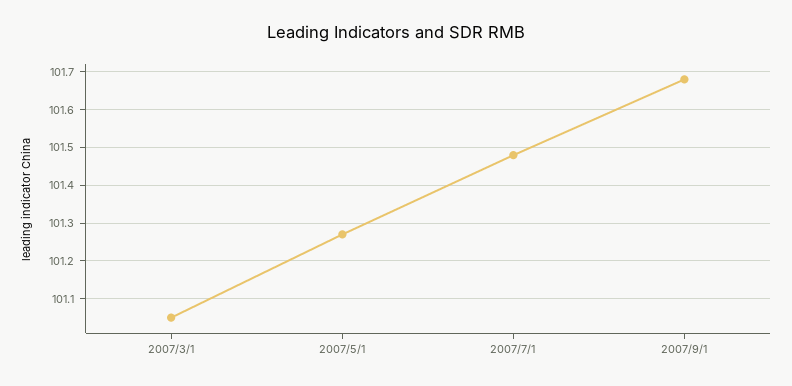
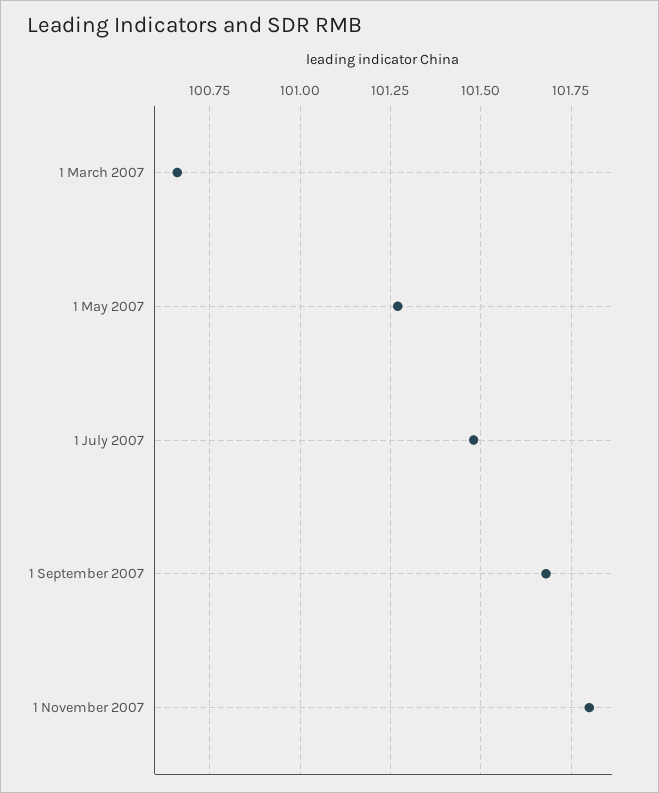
2007/3/1: 101.05 -> 100.65
1 November 2007: none -> 101.8

